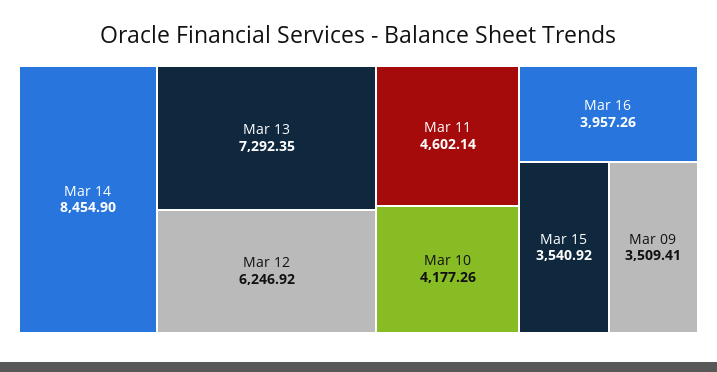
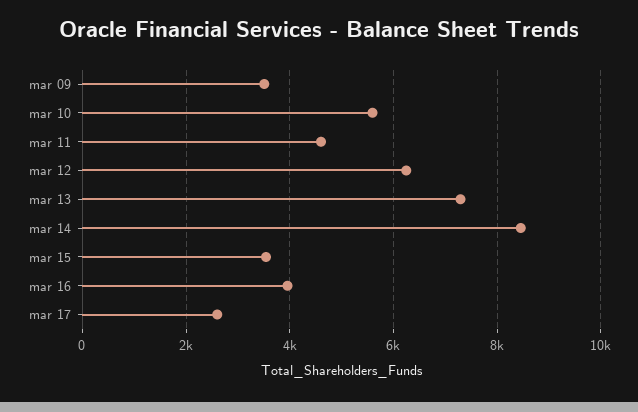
Mar 10: 4177.26 -> 5600
mar 17: none -> 2600

